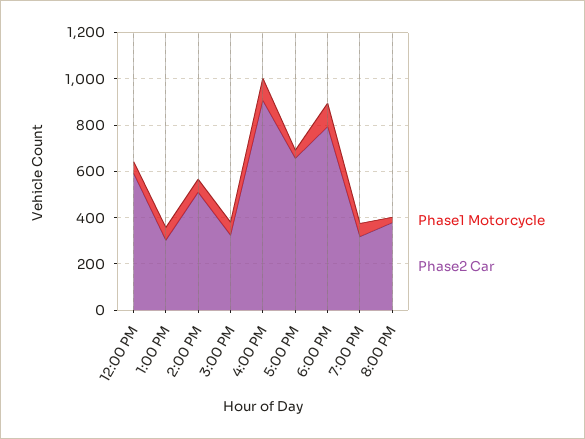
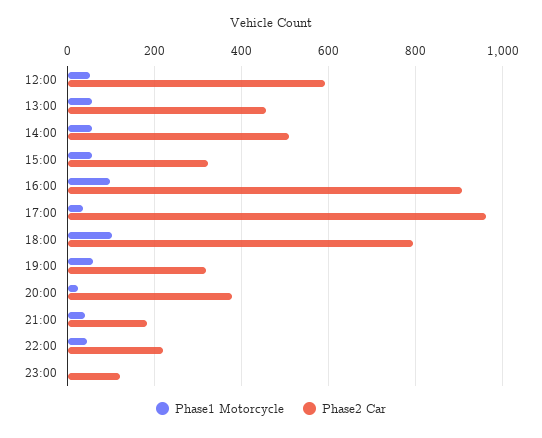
Phase2 Car, 1:00 PM: 300 -> 460
Phase2 Car, 5:00 PM: 650 -> 960
Phase1 Motorcycle, 21:00: none -> 40
Phase2 Car, 21:00: none -> 180
Phase1 Motorcycle, 22:00: none -> 40
Phase2 Car, 22:00: none -> 220
Phase1 Motorcycle, 23:00: none -> 0
Phase2 Car, 23:00: none -> 120

